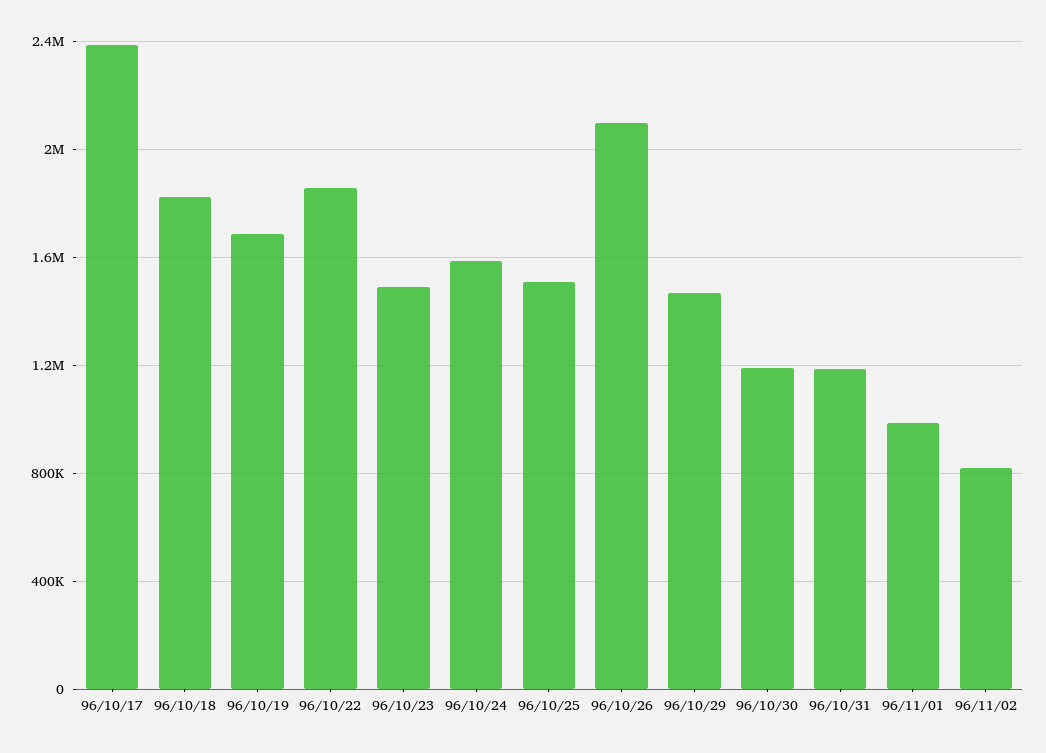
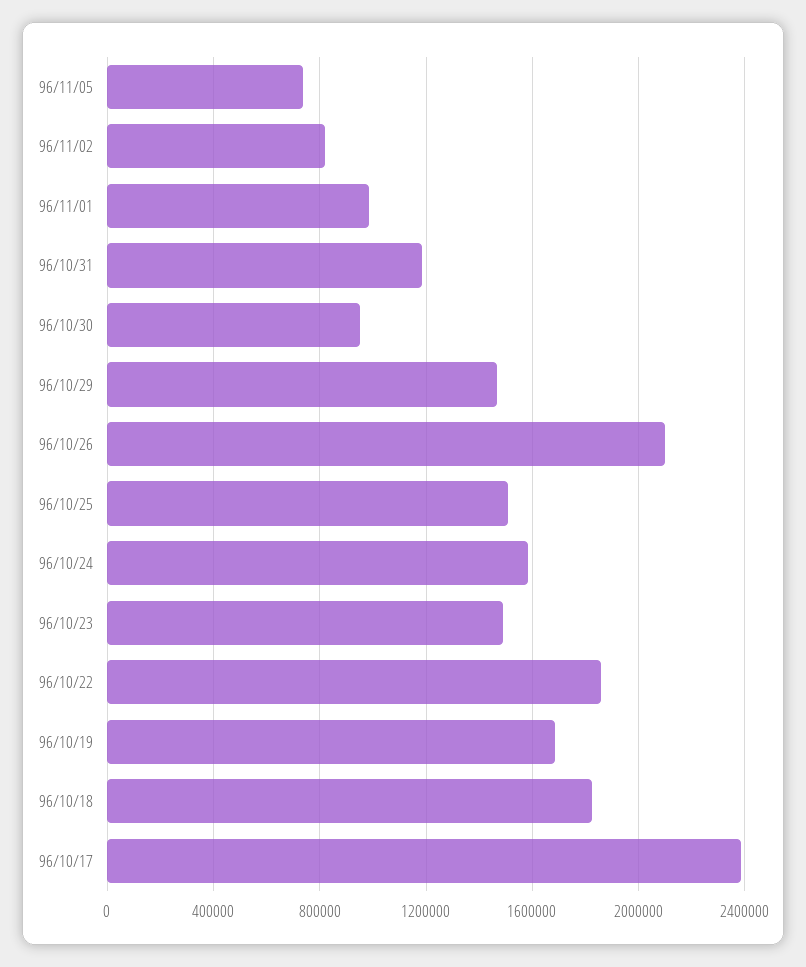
96/10/30: 1200000 -> 950000
96/11/05: none -> 750000

